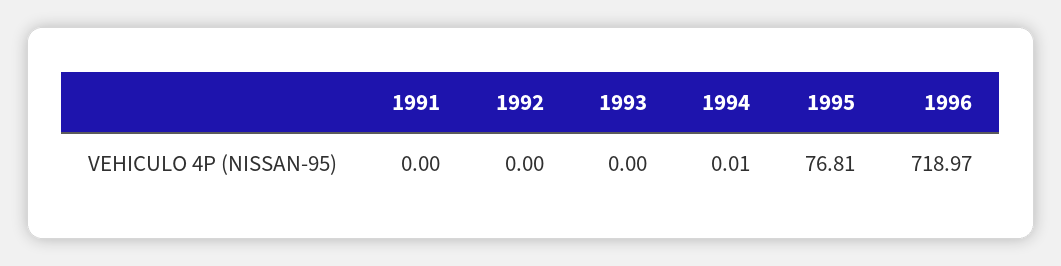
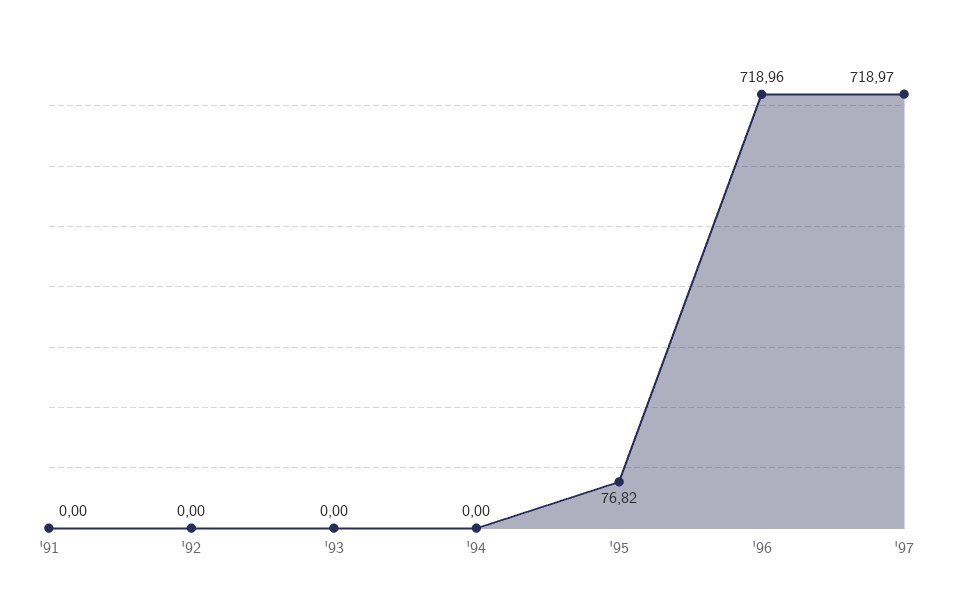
1994: 0.01 -> 0
1995: 76.81 -> 76.82
1996: 718.97 -> 718.96
'97: none -> 718.97

